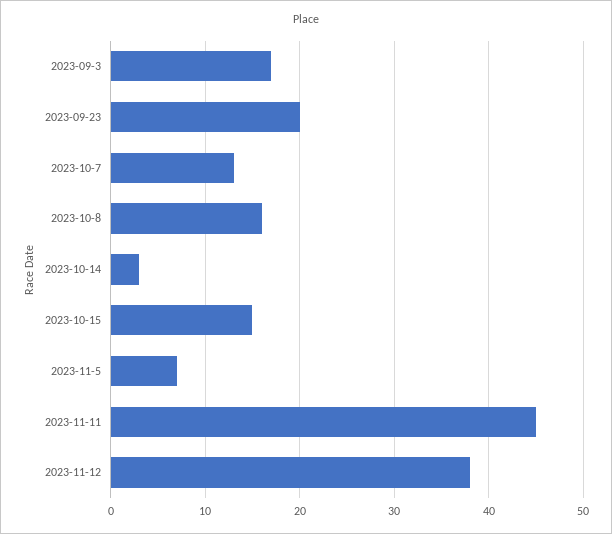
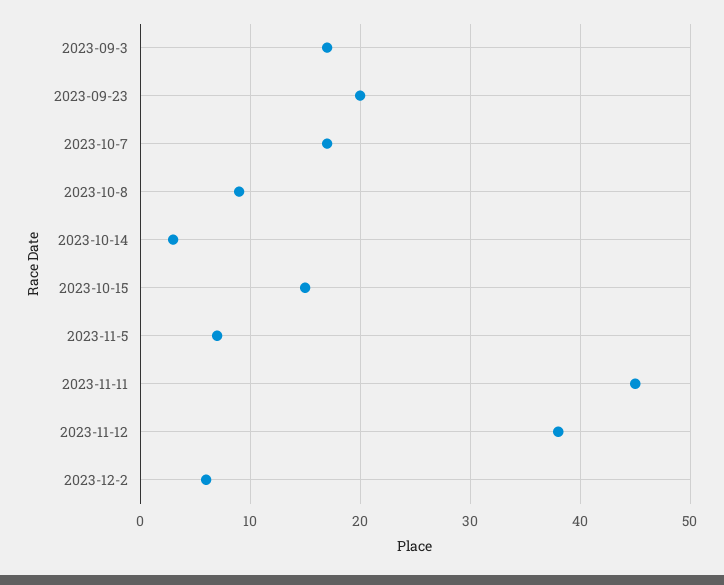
2023-10-7: 13 -> 17
2023-10-8: 16 -> 9
2023-12-2: none -> 6

